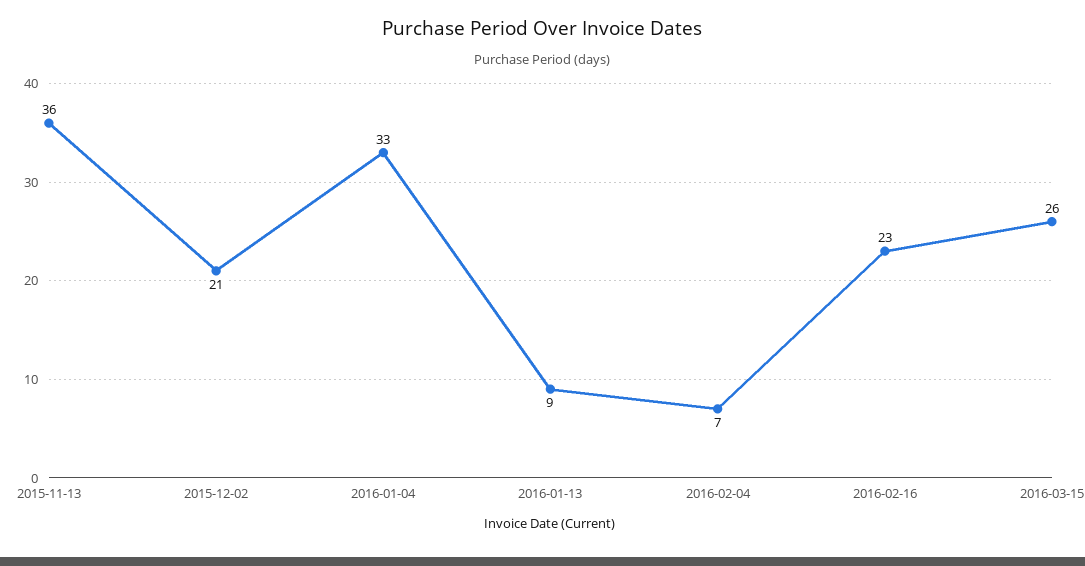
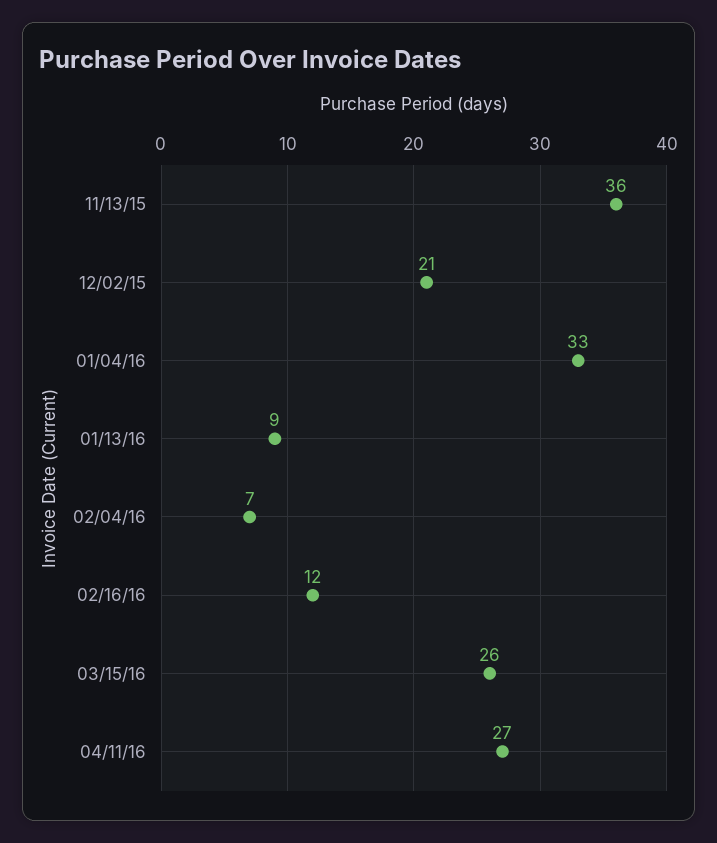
2016-02-16: 23 -> 12
04/11/16: none -> 27

